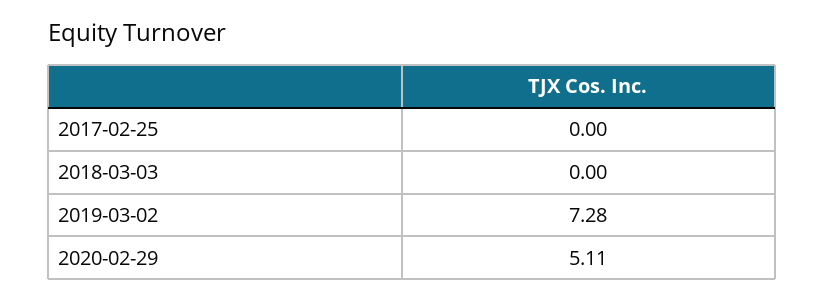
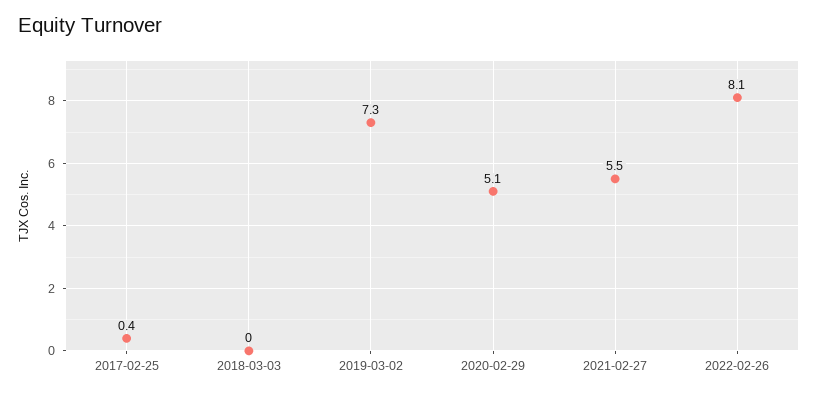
2017-02-25: 0 -> 0.4
2021-02-27: none -> 5.5
2022-02-26: none -> 8.1

